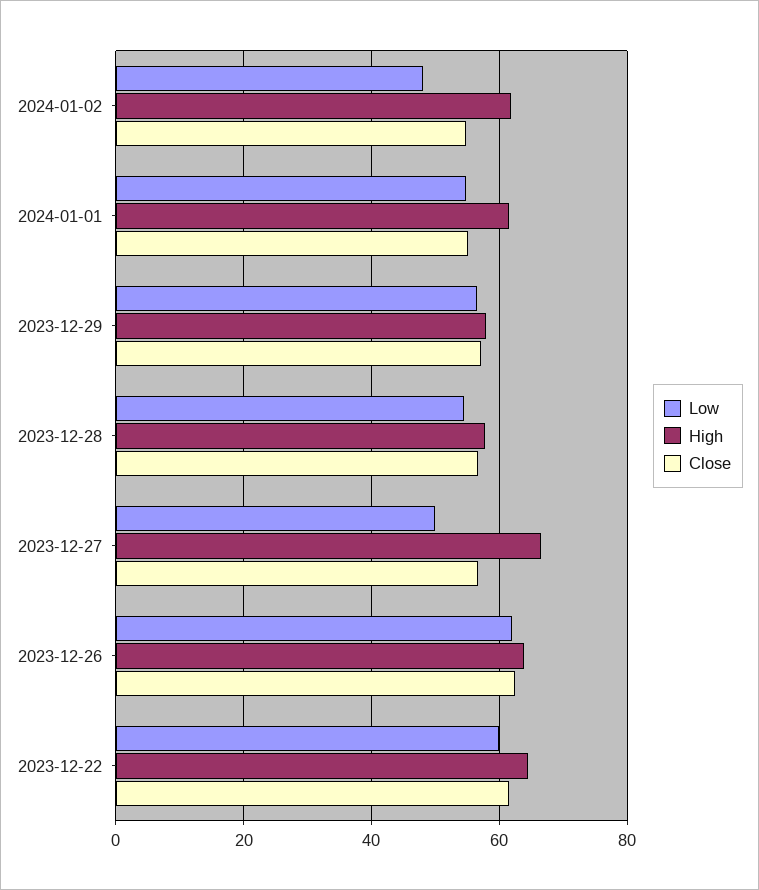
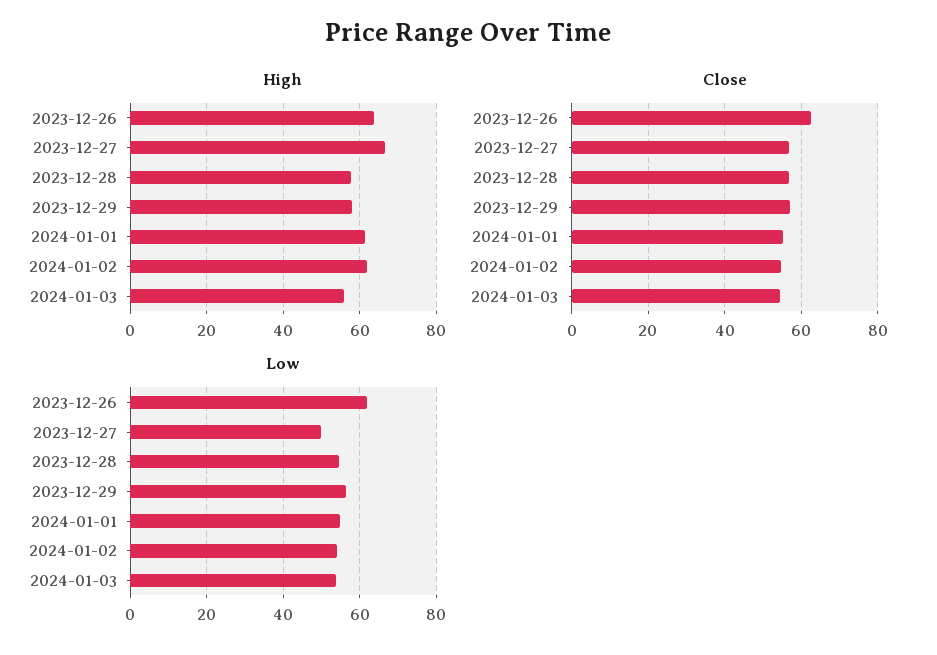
Low, 2024-01-02: 48 -> 54
Low, 2023-12-22: 60 -> none
High, 2023-12-22: 64 -> none
Close, 2023-12-22: 62 -> none
High, 2024-01-03: none -> 56
Close, 2024-01-03: none -> 54
Low, 2024-01-03: none -> 54

